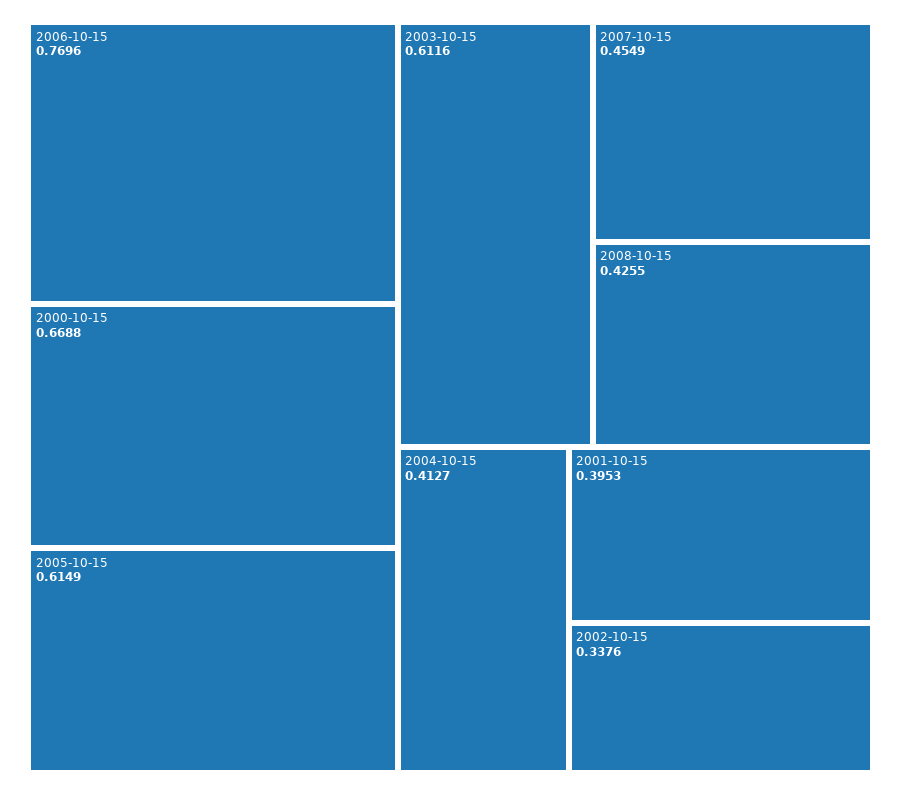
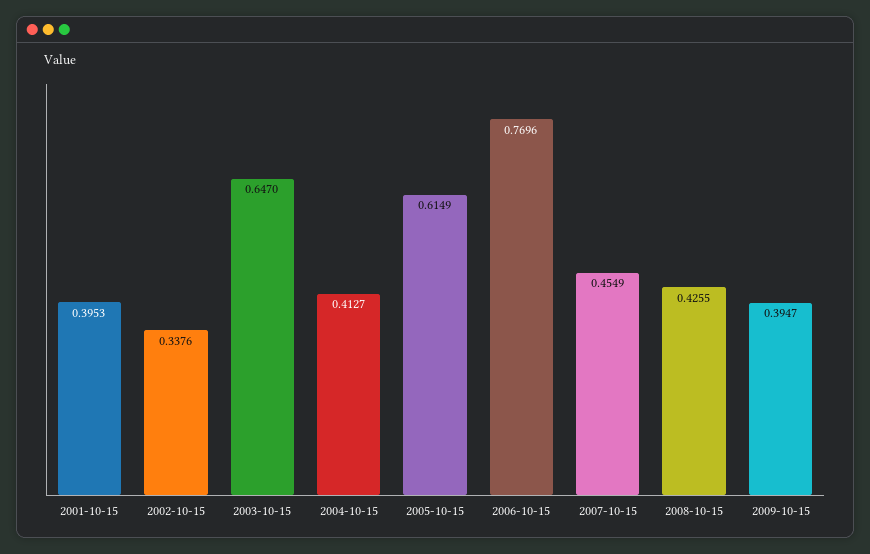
2000-10-15: 0.6688 -> none
2003-10-15: 0.6116 -> 0.647
2009-10-15: none -> 0.3947

